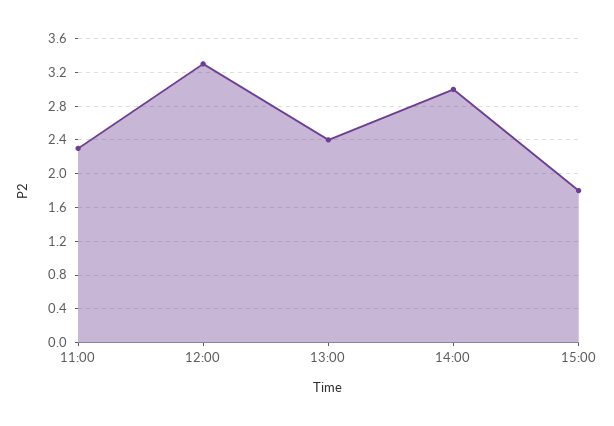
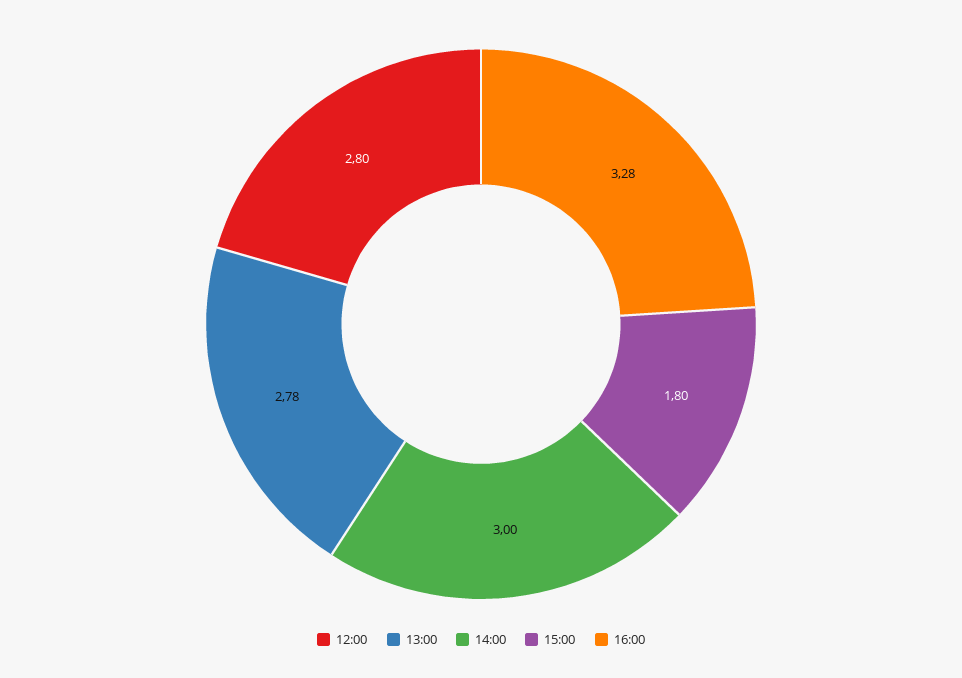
11:00: 2.3 -> none
12:00: 3.3 -> 2.8
13:00: 2.4 -> 2.78
16:00: none -> 3.28

